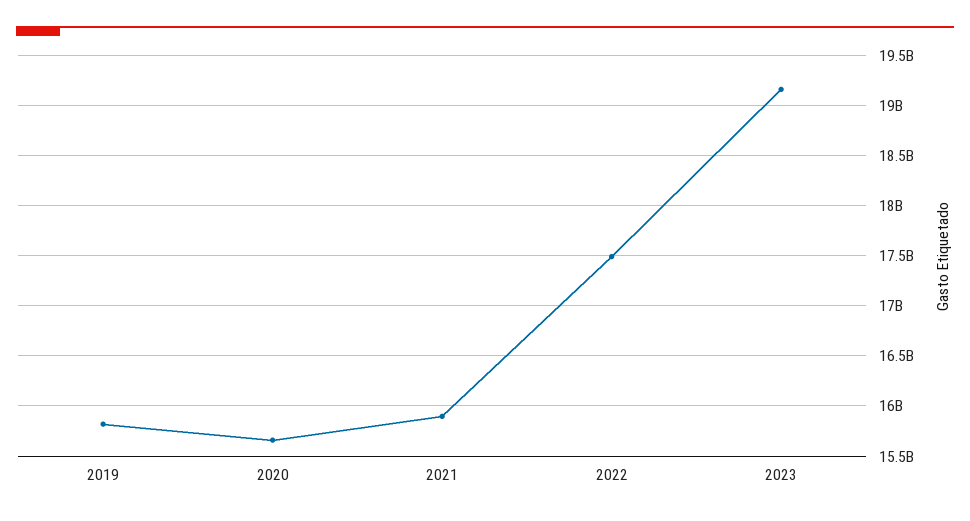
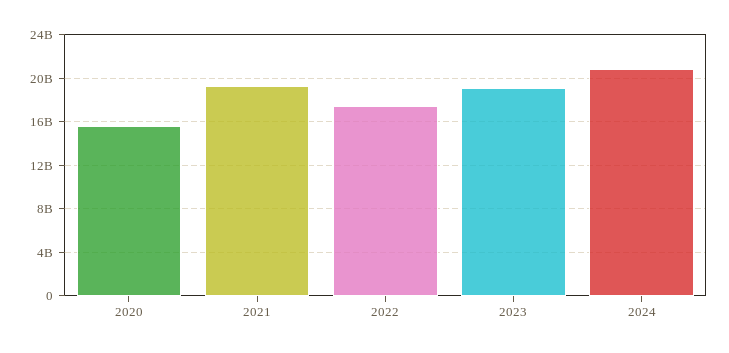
2019: 15800000000 -> none
2021: 15900000000 -> 19000000000
2024: none -> 21000000000

